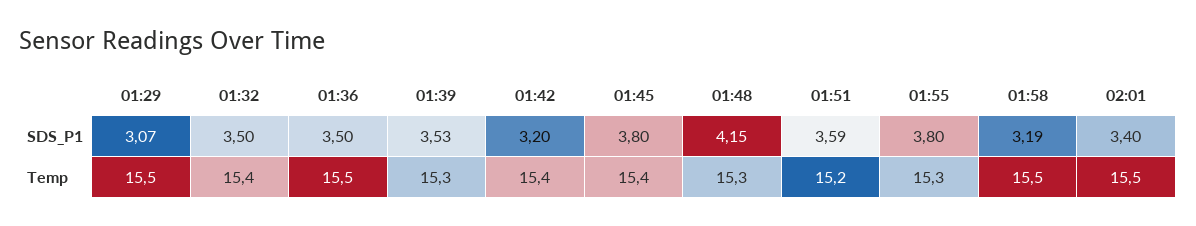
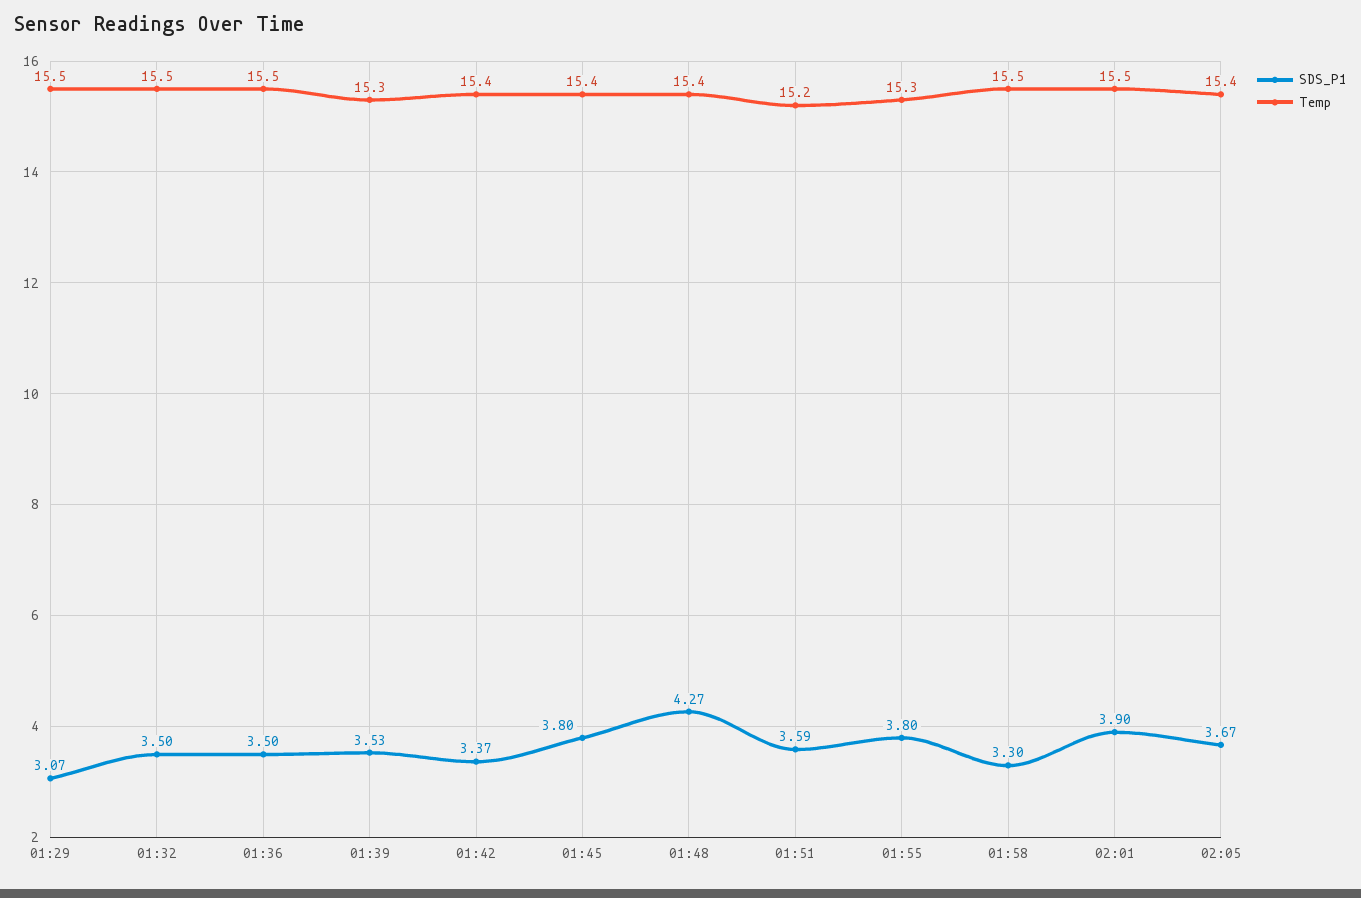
SDS_P1, 01:42: 3.2 -> 3.37
SDS_P1, 01:48: 4.15 -> 4.27
SDS_P1, 01:58: 3.19 -> 3.3
SDS_P1, 02:01: 3.4 -> 3.9
Temp, 01:32: 15.4 -> 15.5
Temp, 01:48: 15.3 -> 15.4
SDS_P1, 02:05: none -> 3.67
Temp, 02:05: none -> 15.4

